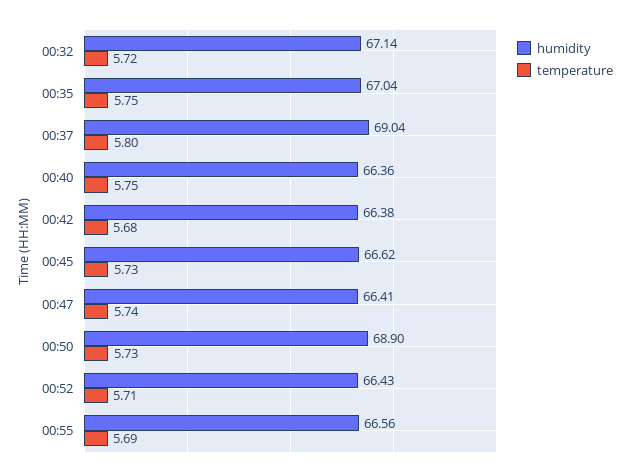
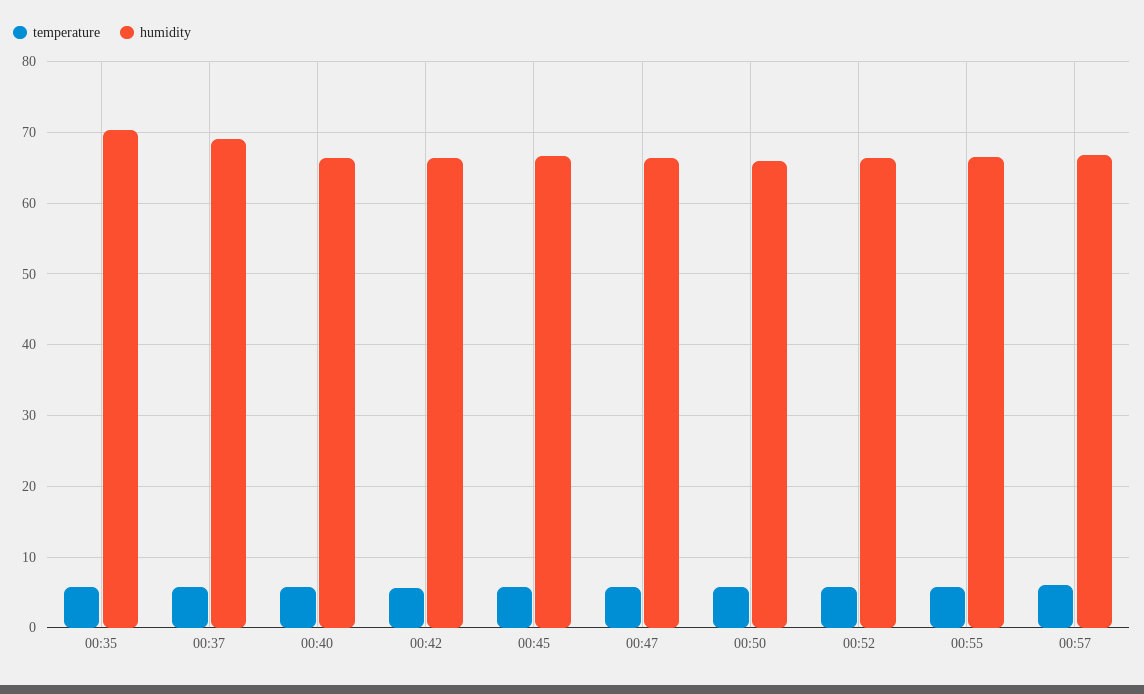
humidity, 00:32: 67.14 -> none
temperature, 00:32: 5.72 -> none
humidity, 00:35: 67.04 -> 70
humidity, 00:50: 68.9 -> 66
temperature, 00:57: none -> 6
humidity, 00:57: none -> 67

